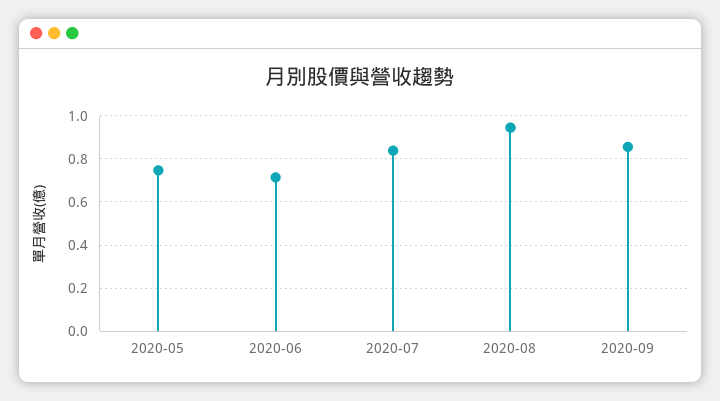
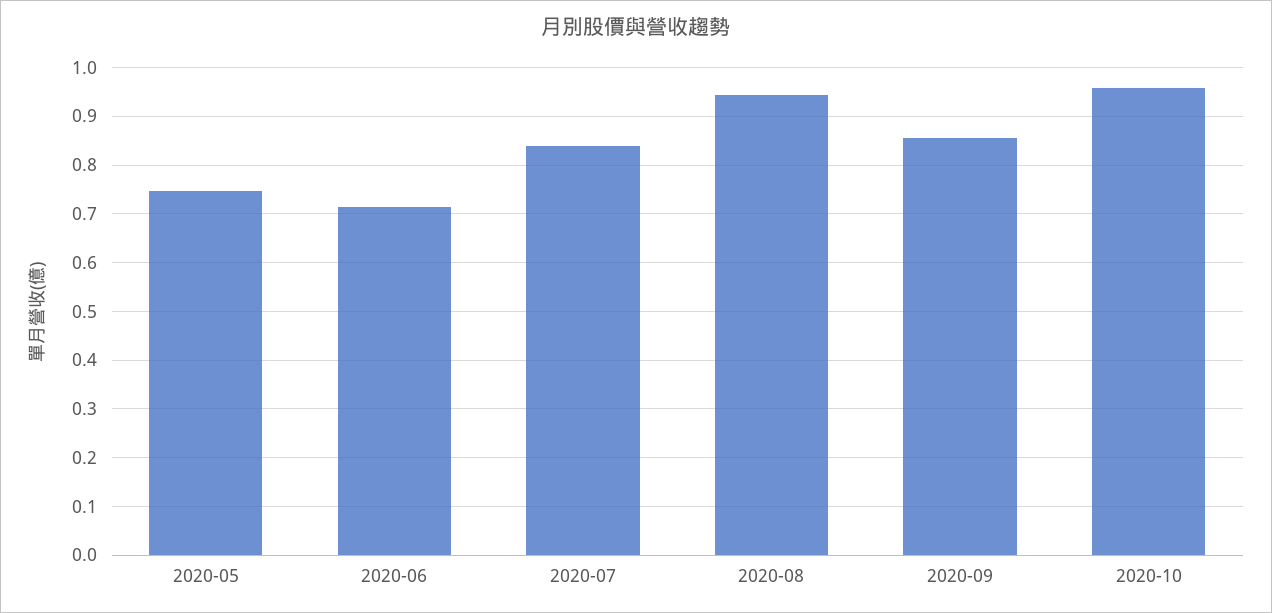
2020-10: none -> 0.96

